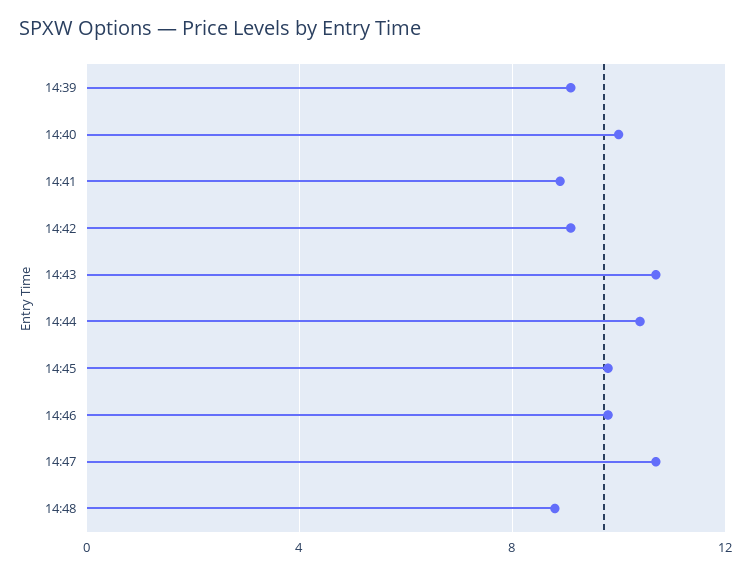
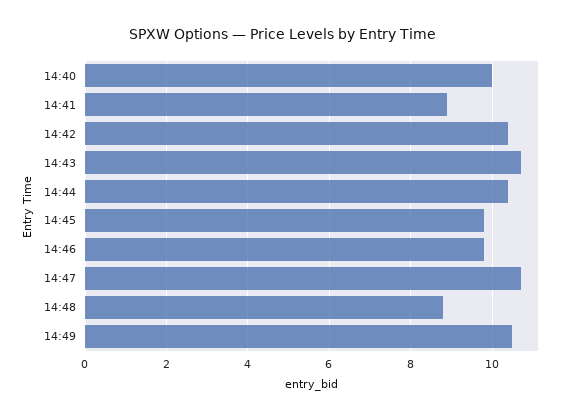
14:39: 9 -> none
14:42: 9 -> 10.5
14:49: none -> 10.5

